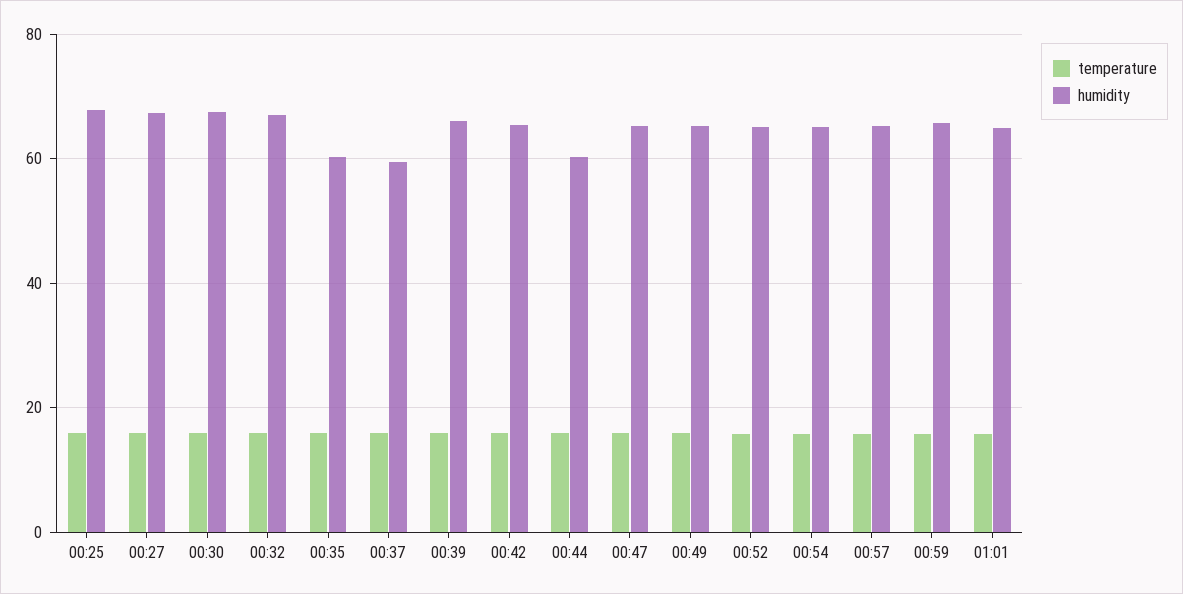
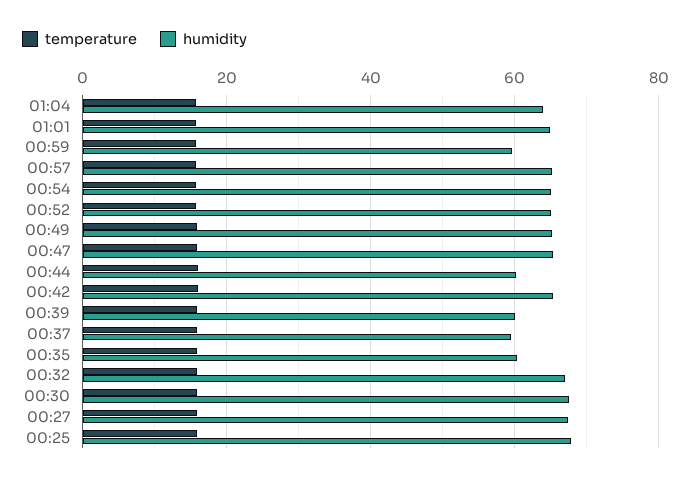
humidity, 00:39: 66 -> 60
humidity, 00:59: 66 -> 60
temperature, 01:04: none -> 16
humidity, 01:04: none -> 64

